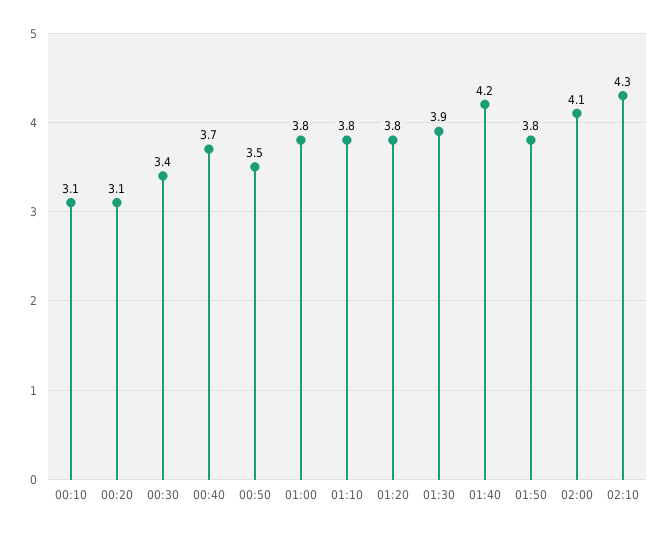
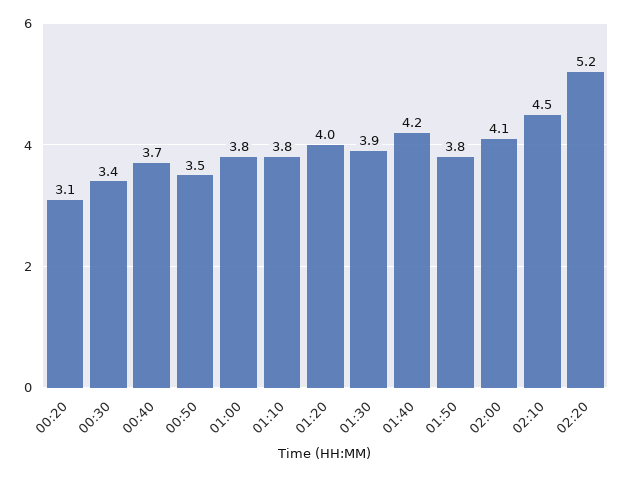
00:10: 3.1 -> none
01:20: 3.8 -> 4
02:10: 4.3 -> 4.5
02:20: none -> 5.2

